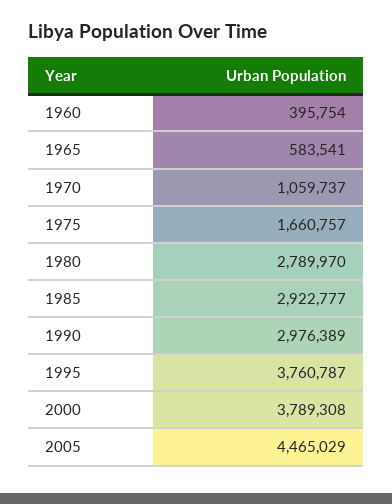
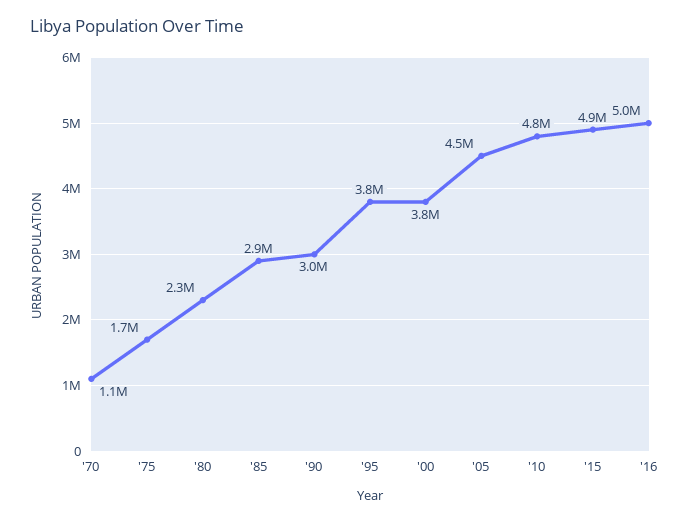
1960: 395754 -> none
1965: 583541 -> none
1980: 2789970 -> 2300000
'10: none -> 4800000
'15: none -> 4900000
'16: none -> 5000000

